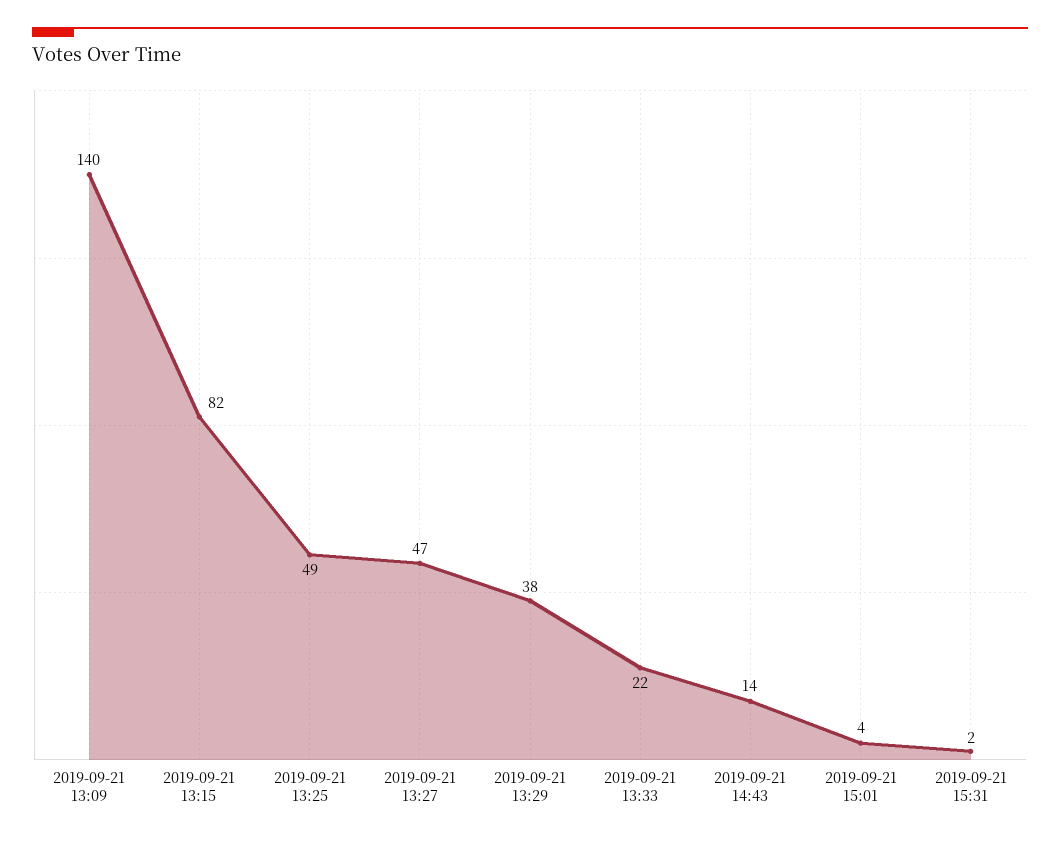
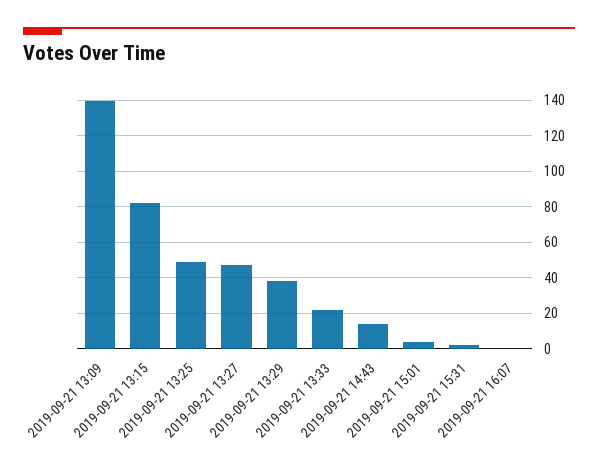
2019-09-21 16:07: none -> 0

